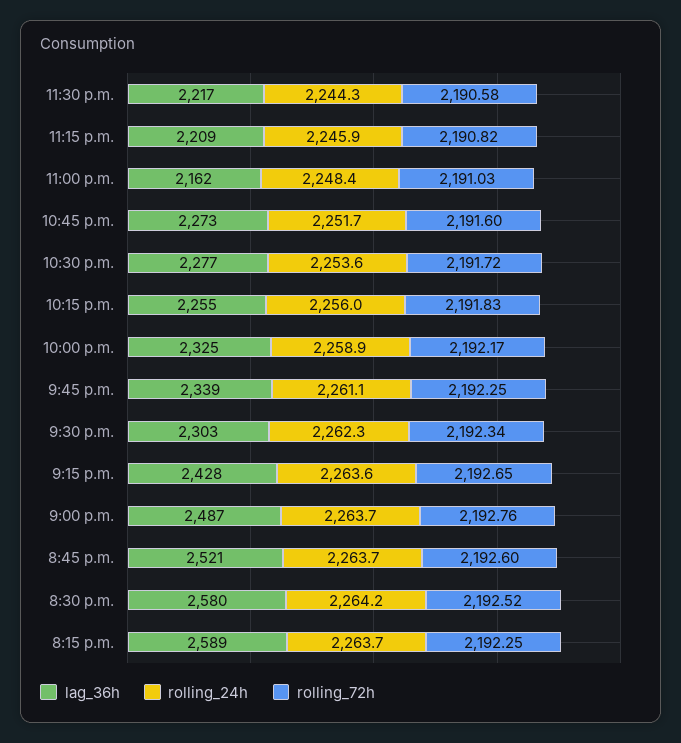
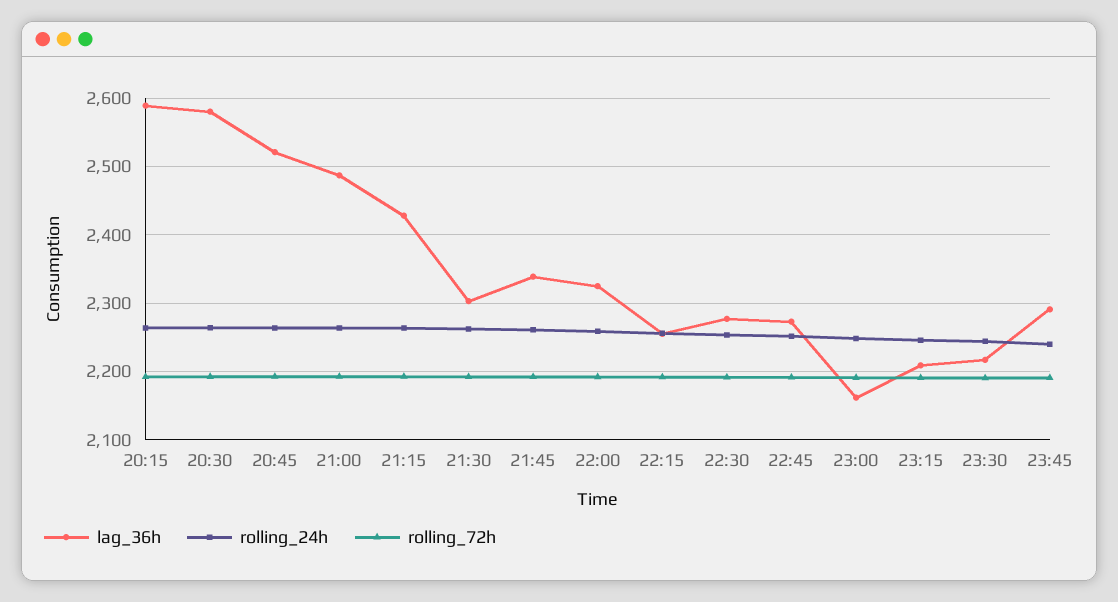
lag_36h, 23:45: none -> 2290
rolling_24h, 23:45: none -> 2240
rolling_72h, 23:45: none -> 2190

